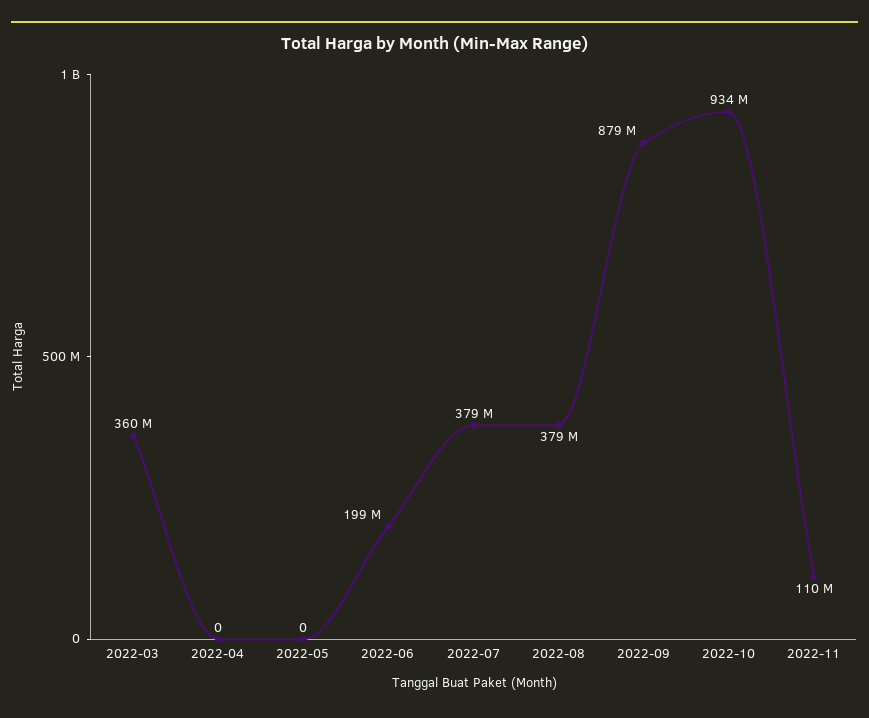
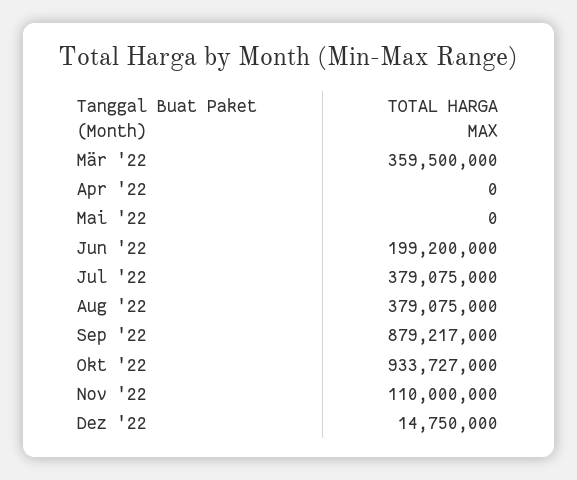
Dez '22: none -> 14750000

